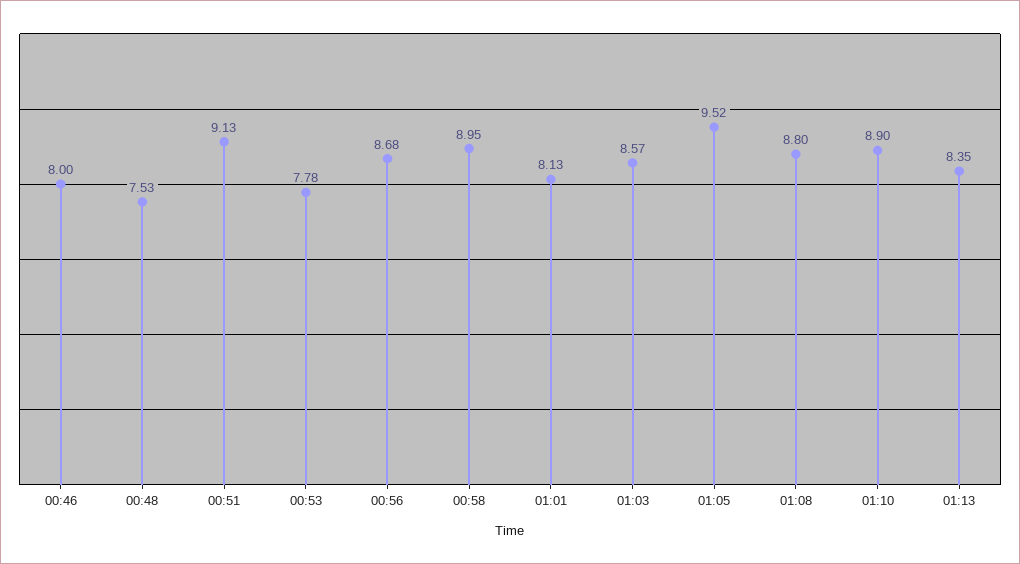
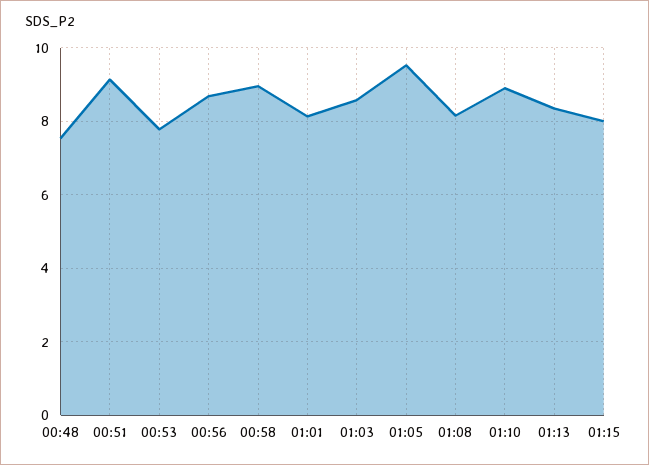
00:46: 8 -> none
01:08: 8.8 -> 8.2
01:15: none -> 8

